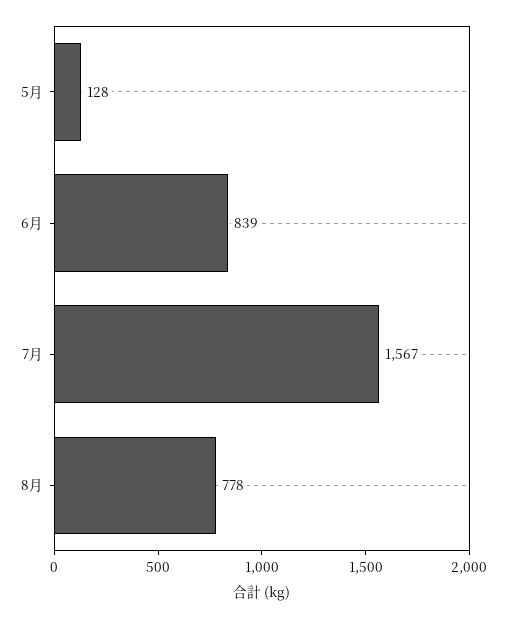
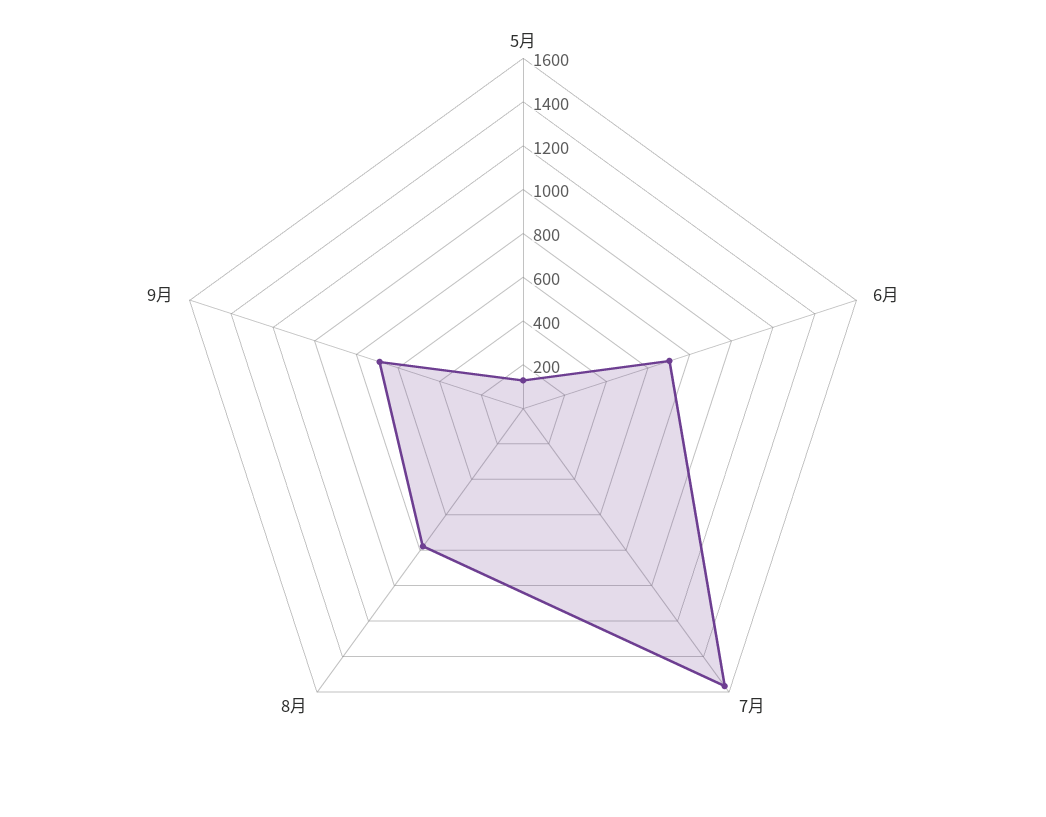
6月: 839 -> 700
9月: none -> 700

